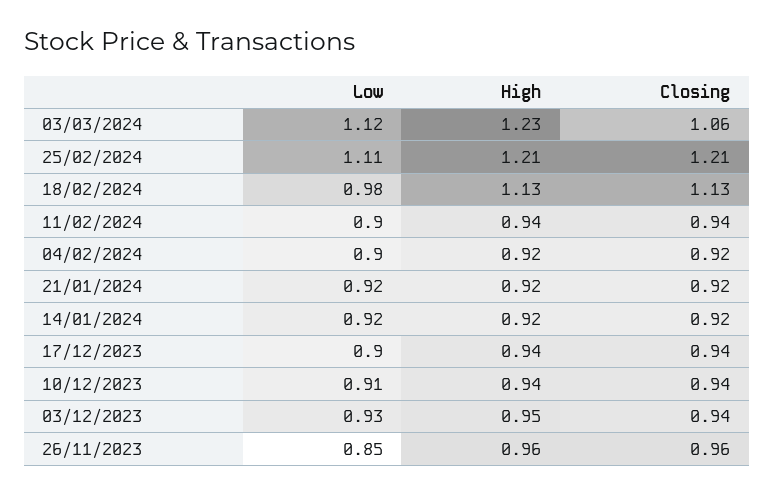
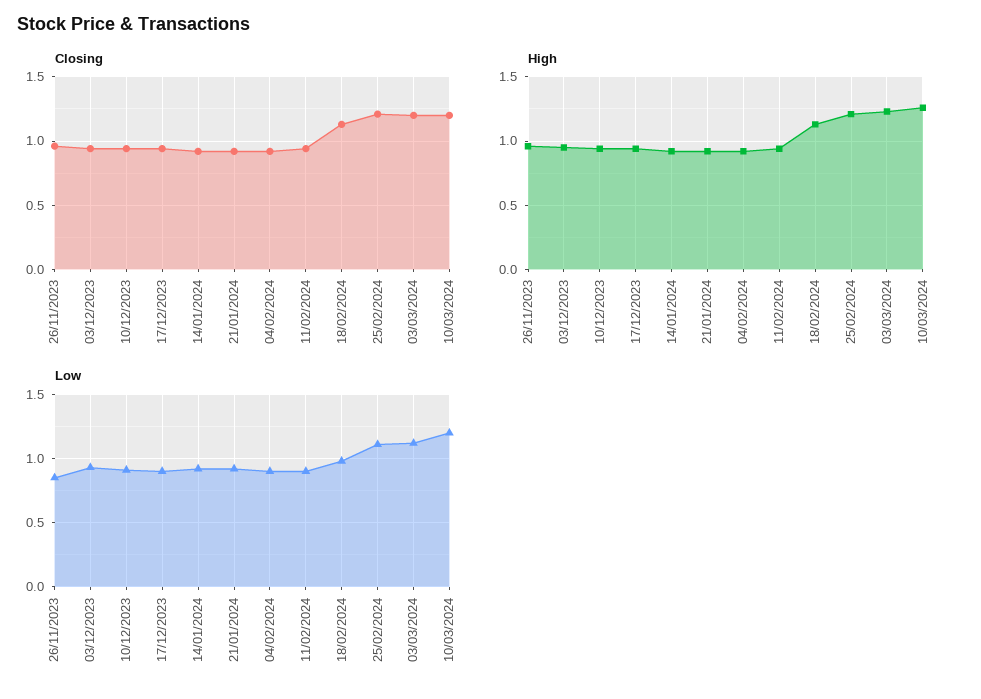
Closing, 03/03/2024: 1.06 -> 1.2
Closing, 10/03/2024: none -> 1.2
High, 10/03/2024: none -> 1.25
Low, 10/03/2024: none -> 1.2

